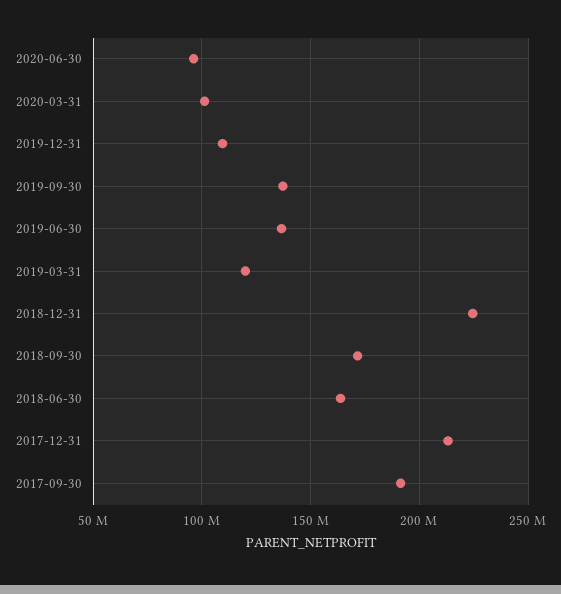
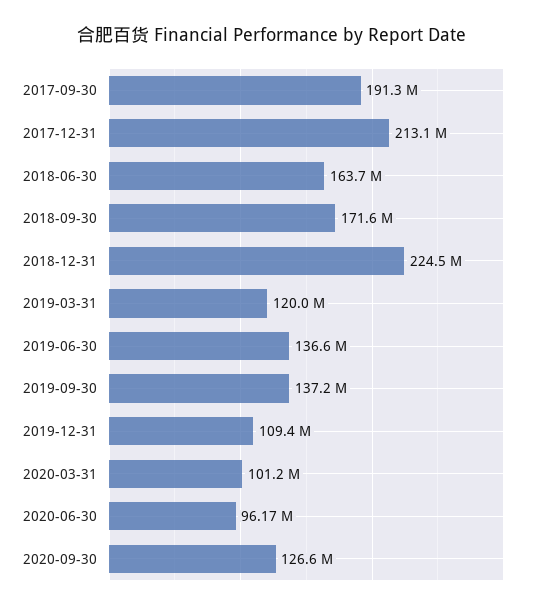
2020-09-30: none -> 126600000

